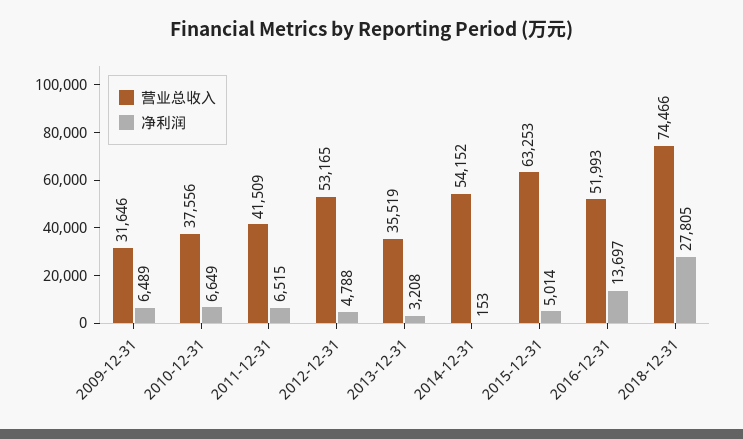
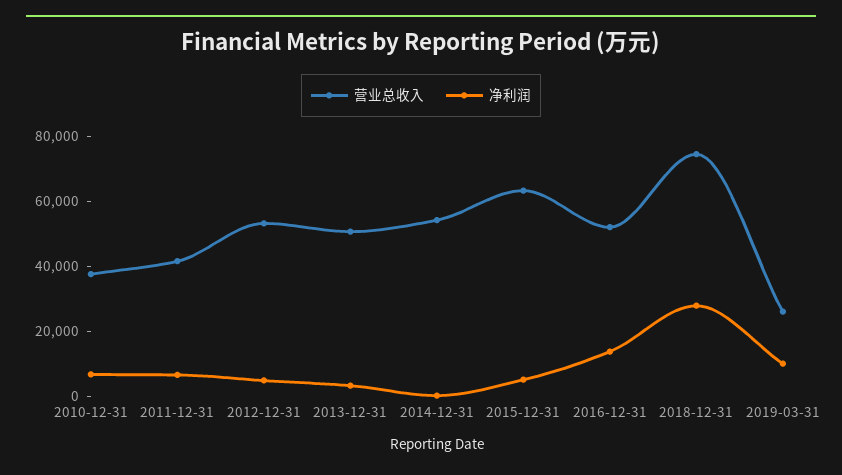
营业总收入, 2009-12-31: 31646 -> none
净利润, 2009-12-31: 6489 -> none
营业总收入, 2013-12-31: 35519 -> 50000
营业总收入, 2019-03-31: none -> 25000
净利润, 2019-03-31: none -> 10000

